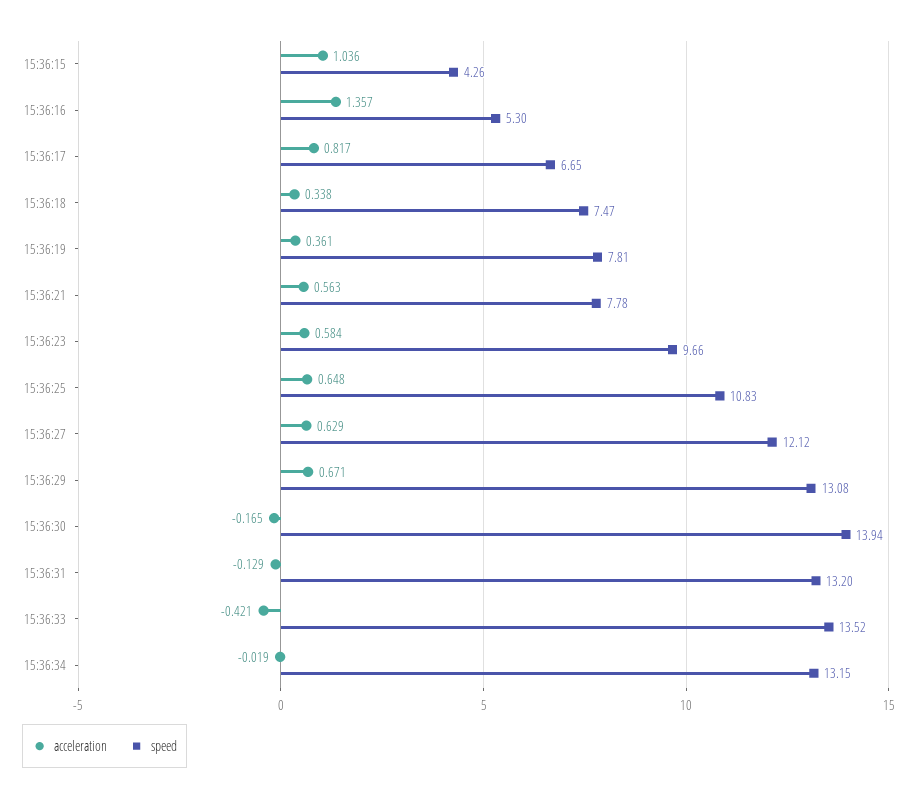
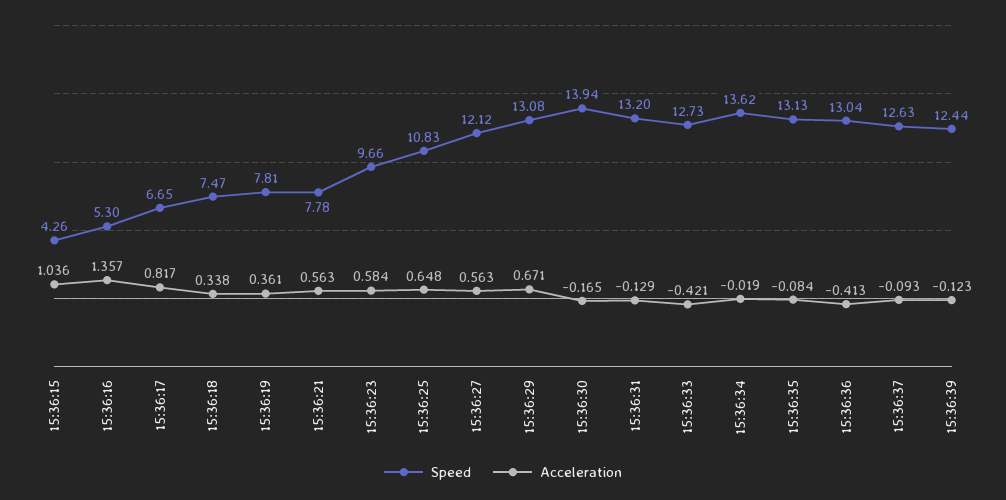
acceleration, 15:36:27: 0.629 -> 0.563
speed, 15:36:33: 13.52 -> 12.73
speed, 15:36:34: 13.15 -> 13.62
speed, 15:36:35: none -> 13.13
acceleration, 15:36:35: none -> -0.084
speed, 15:36:36: none -> 13.04
acceleration, 15:36:36: none -> -0.413
speed, 15:36:37: none -> 12.63
acceleration, 15:36:37: none -> -0.093
speed, 15:36:39: none -> 12.44
acceleration, 15:36:39: none -> -0.123

